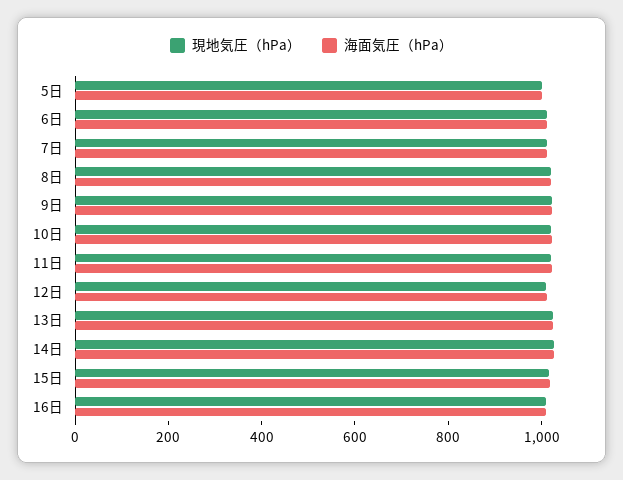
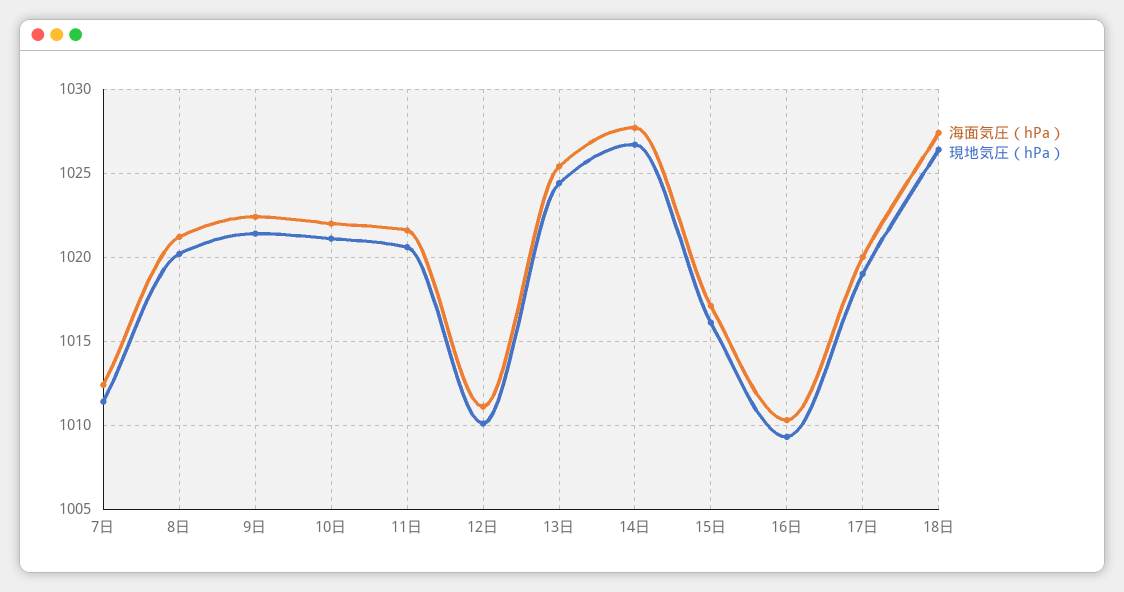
現地気圧（hPa）, 5日: 1000 -> none
海面気圧（hPa）, 5日: 1000 -> none
現地気圧（hPa）, 6日: 1000 -> none
海面気圧（hPa）, 6日: 1000 -> none
海面気圧（hPa）, 17日: none -> 1020
現地気圧（hPa）, 17日: none -> 1019
海面気圧（hPa）, 18日: none -> 1027.5
現地気圧（hPa）, 18日: none -> 1026.5

